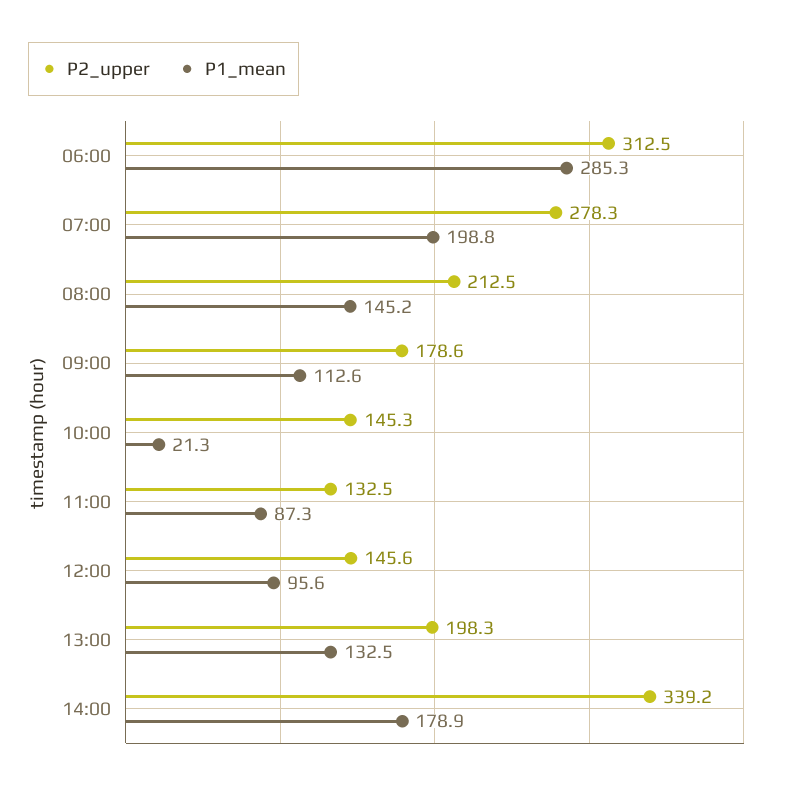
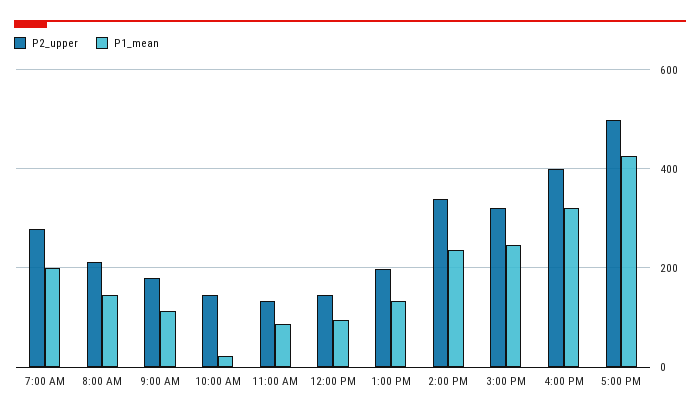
P2_upper, 06:00: 312.5 -> none
P1_mean, 06:00: 285.3 -> none
P1_mean, 14:00: 178.9 -> 240
P2_upper, 3:00 PM: none -> 320
P1_mean, 3:00 PM: none -> 240
P2_upper, 4:00 PM: none -> 400
P1_mean, 4:00 PM: none -> 320
P2_upper, 5:00 PM: none -> 500
P1_mean, 5:00 PM: none -> 420

